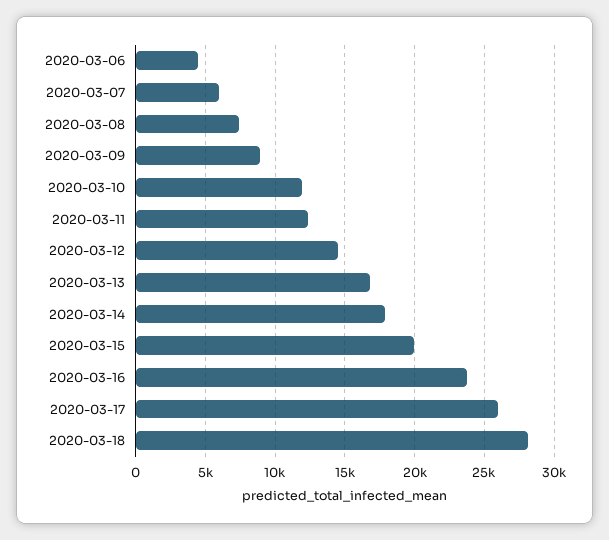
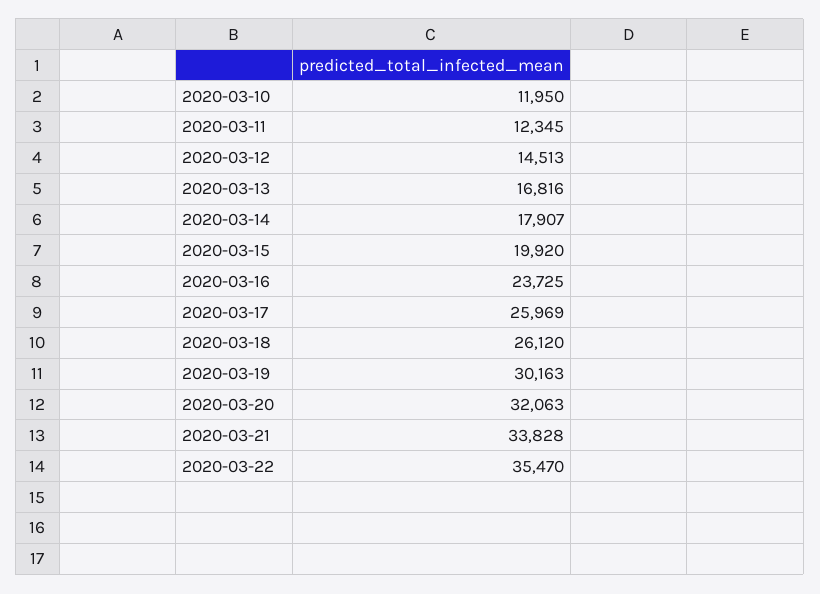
2020-03-06: 4500 -> none
2020-03-07: 6000 -> none
2020-03-08: 7500 -> none
2020-03-09: 9000 -> none
2020-03-18: 28000 -> 26120
2020-03-19: none -> 30163
2020-03-20: none -> 32063
2020-03-21: none -> 33828
2020-03-22: none -> 35470

